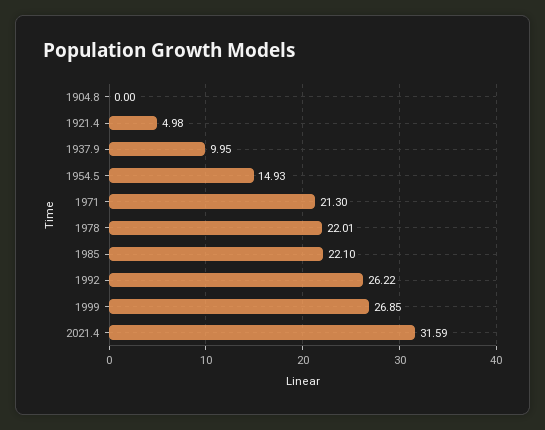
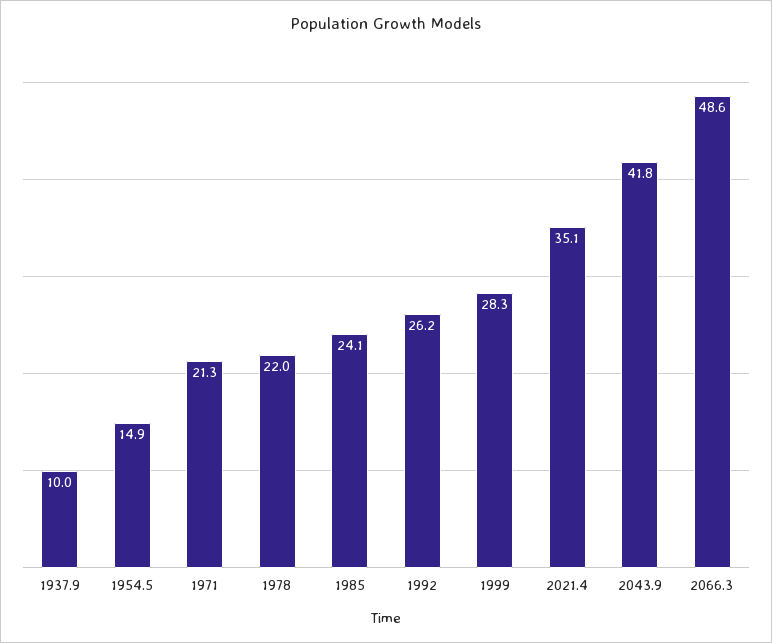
1904.8: 0 -> none
1921.4: 4.98 -> none
1985: 22.1 -> 24.1
1999: 26.85 -> 28.3
2021.4: 31.59 -> 35.1
2043.9: none -> 41.8
2066.3: none -> 48.6

